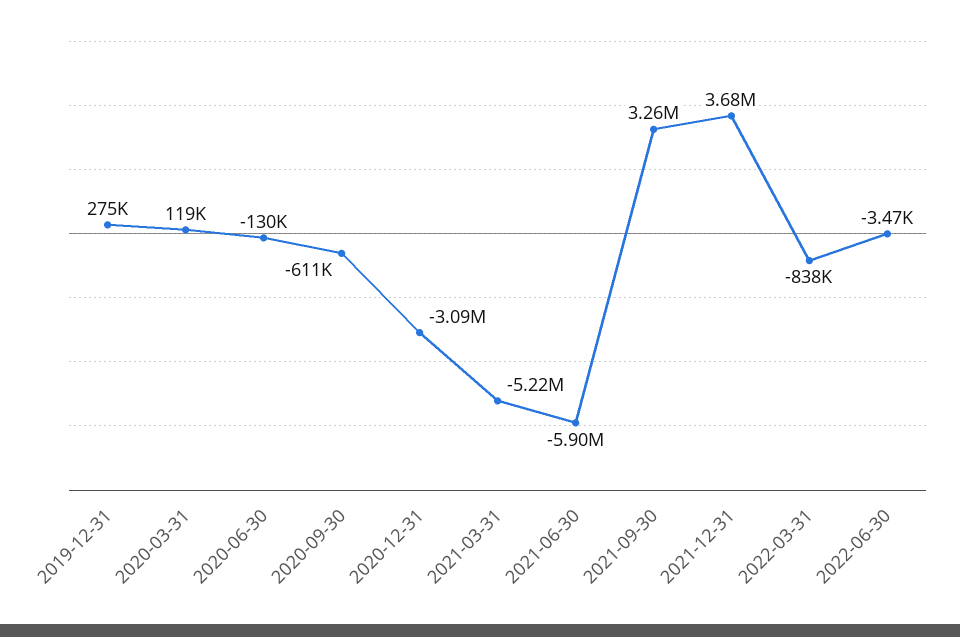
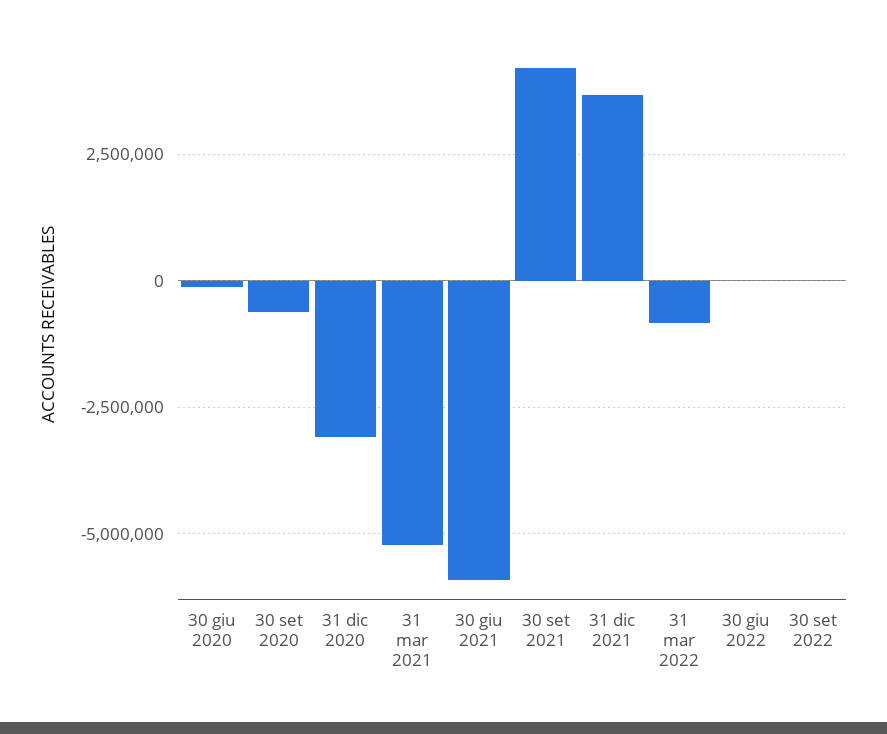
2019-12-31: 275000 -> none
2020-03-31: 119000 -> none
2021-09-30: 3260000 -> 4250000
30 set 2022: none -> 0

